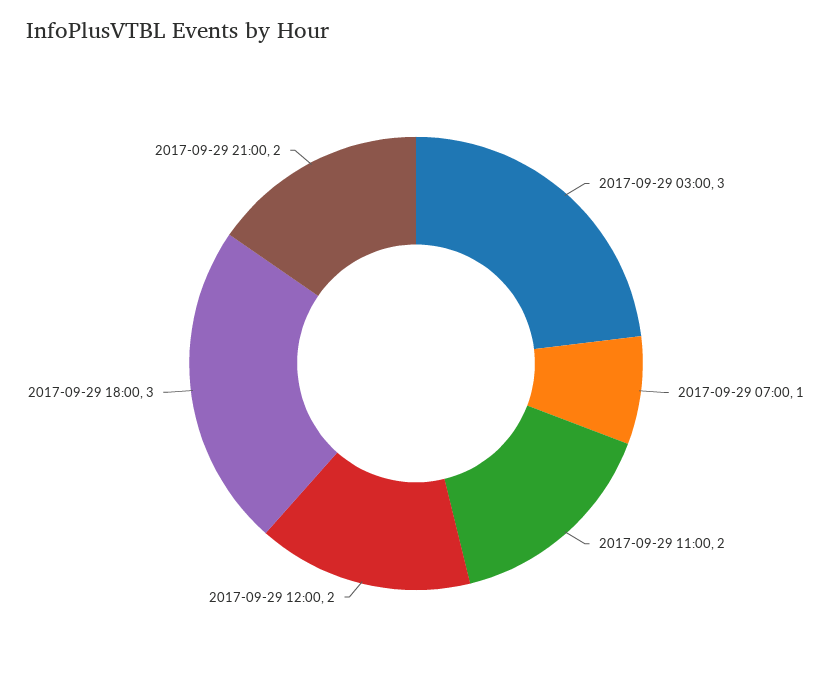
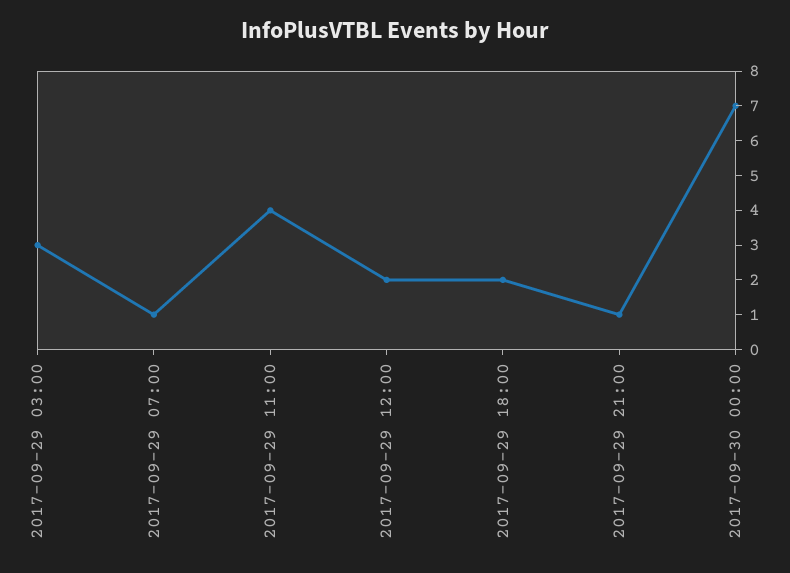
2017-09-29 11:00: 2 -> 4
2017-09-29 18:00: 3 -> 2
2017-09-29 21:00: 2 -> 1
2017-09-30 00:00: none -> 7

